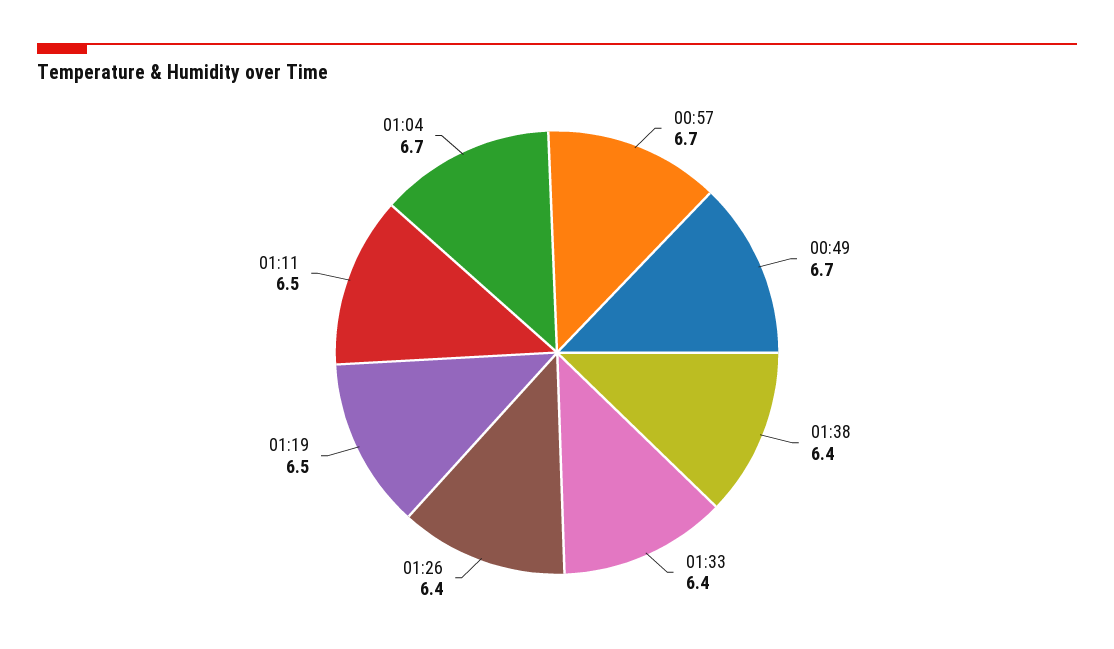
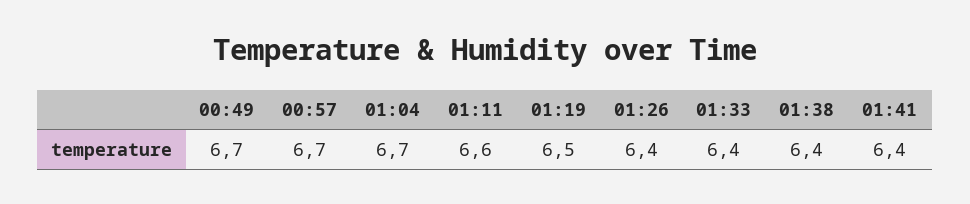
01:11: 6.5 -> 6.6
01:41: none -> 6.4

